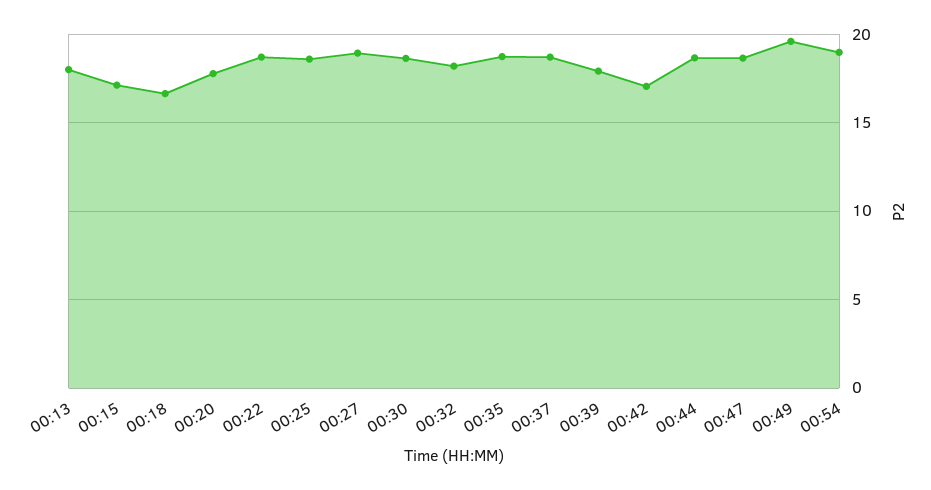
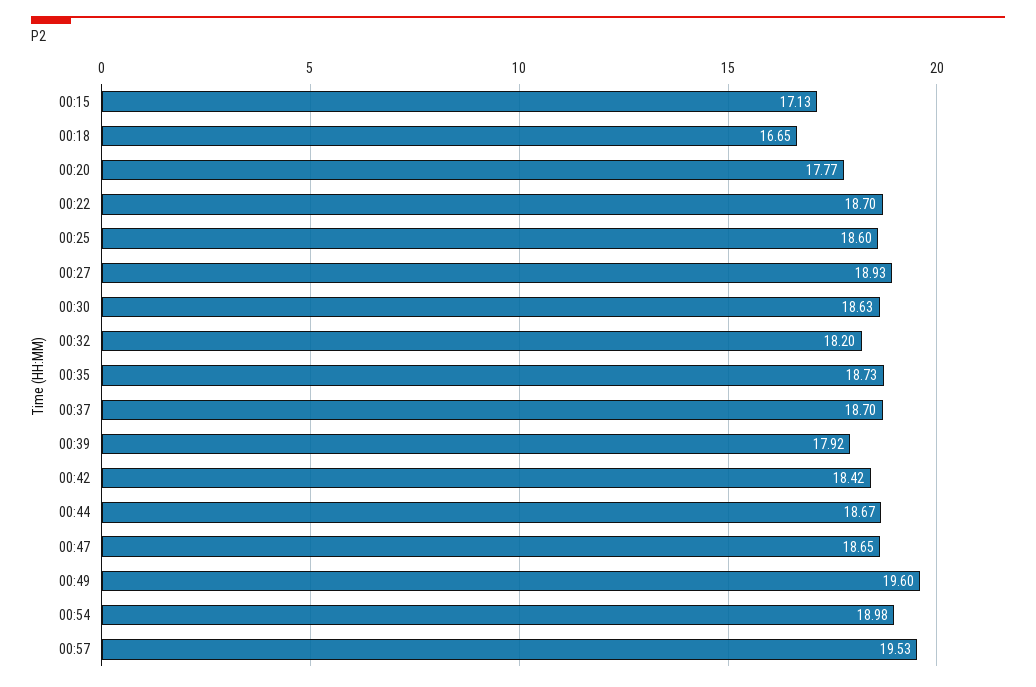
00:13: 18 -> none
00:42: 17 -> 18.42
00:57: none -> 19.53

